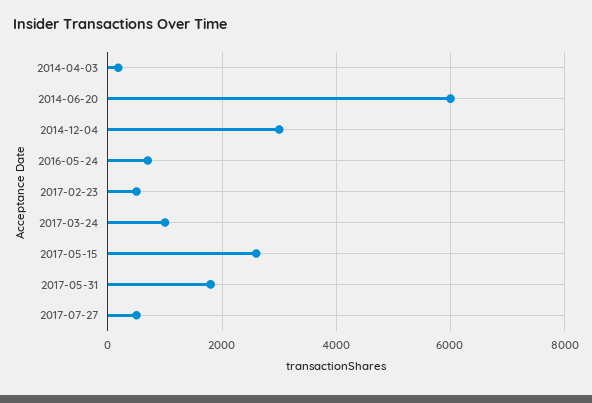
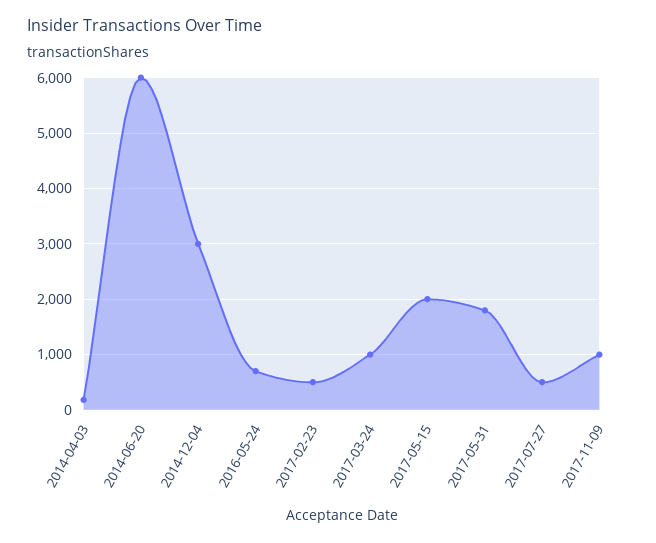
2017-05-15: 2600 -> 2000
2017-11-09: none -> 1000

